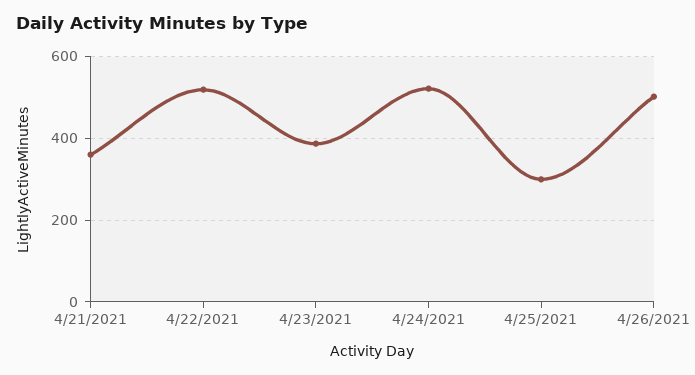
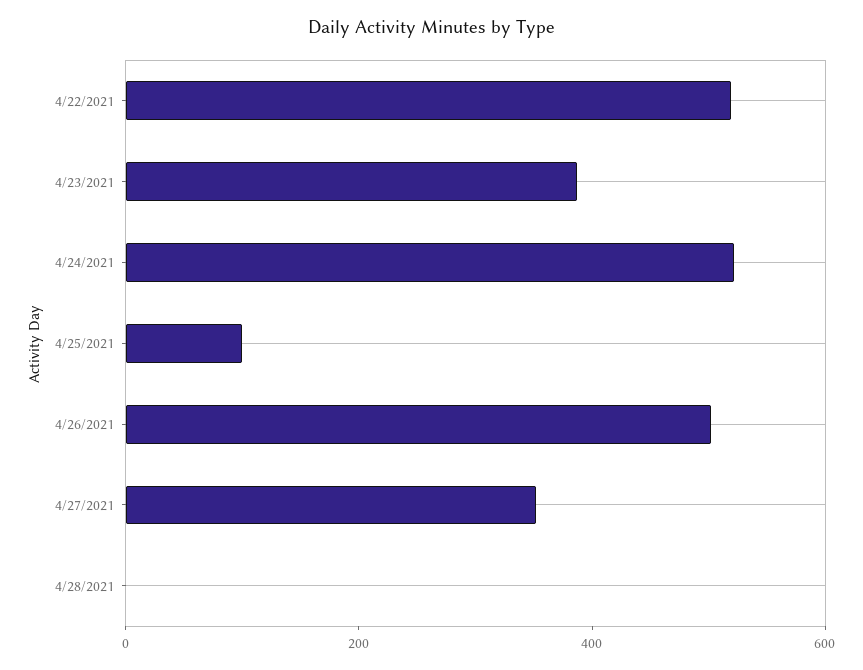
4/21/2021: 360 -> none
4/25/2021: 300 -> 100
4/27/2021: none -> 350
4/28/2021: none -> 0

